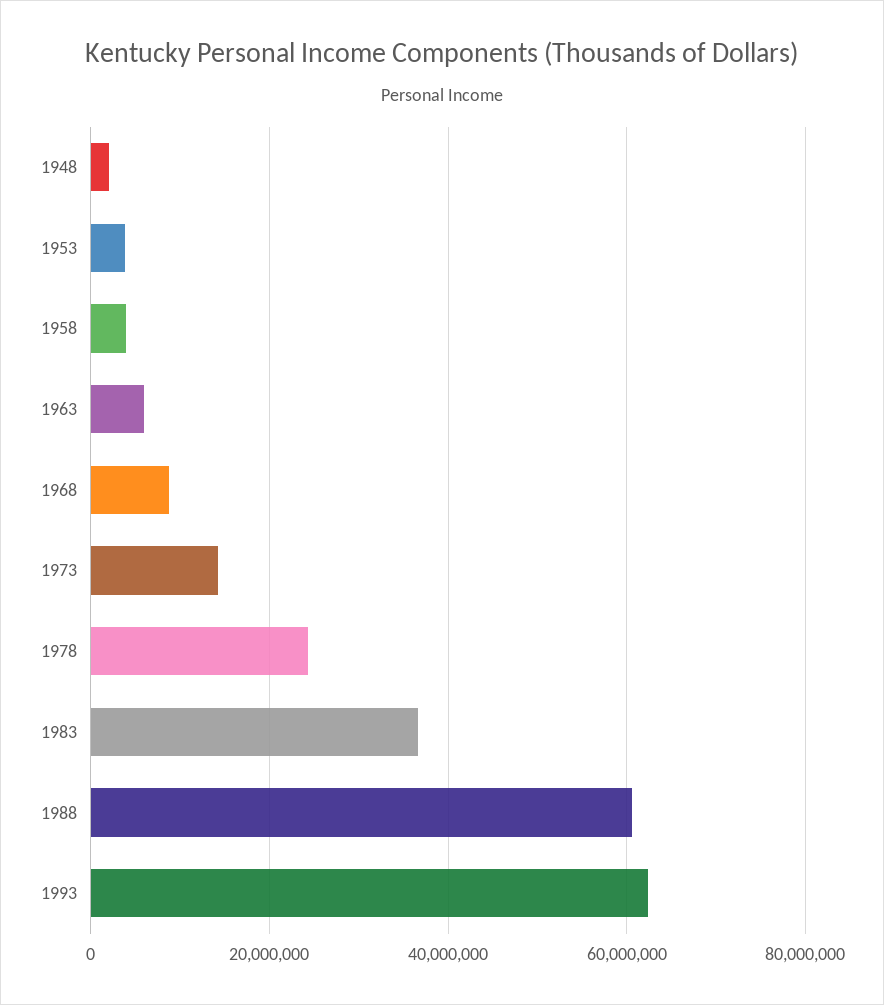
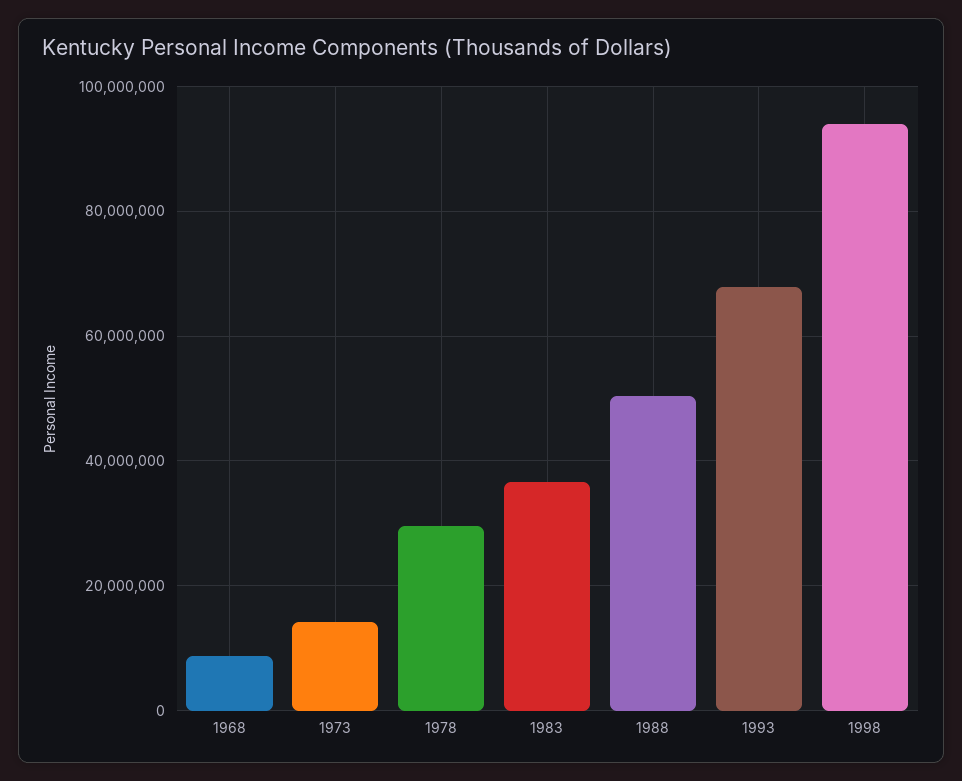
1948: 2000000 -> none
1953: 4000000 -> none
1958: 4000000 -> none
1963: 6000000 -> none
1978: 24000000 -> 30000000
1988: 60000000 -> 50000000
1993: 62000000 -> 68000000
1998: none -> 94000000

